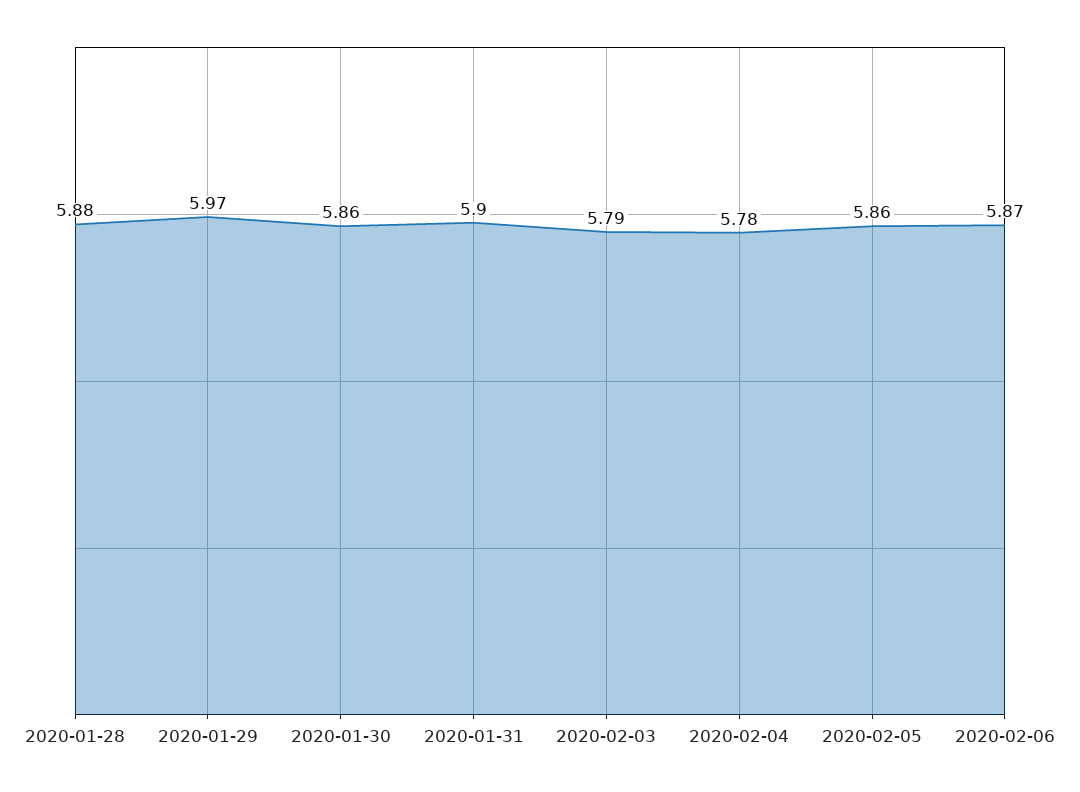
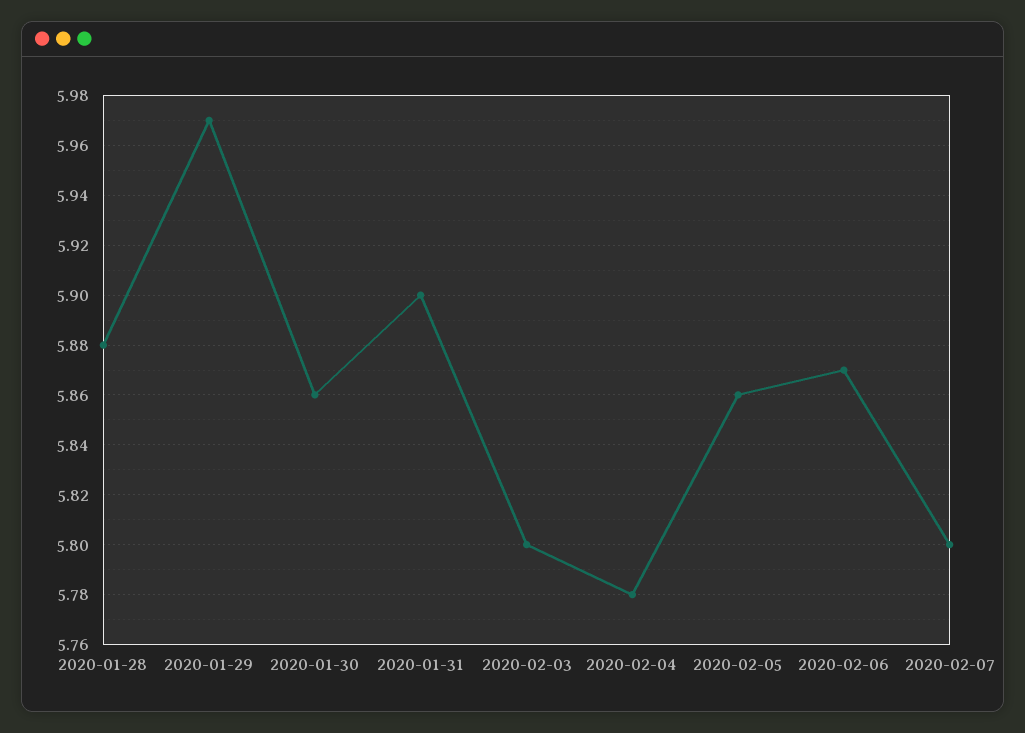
2020-02-03: 5.79 -> 5.8
2020-02-07: none -> 5.8

